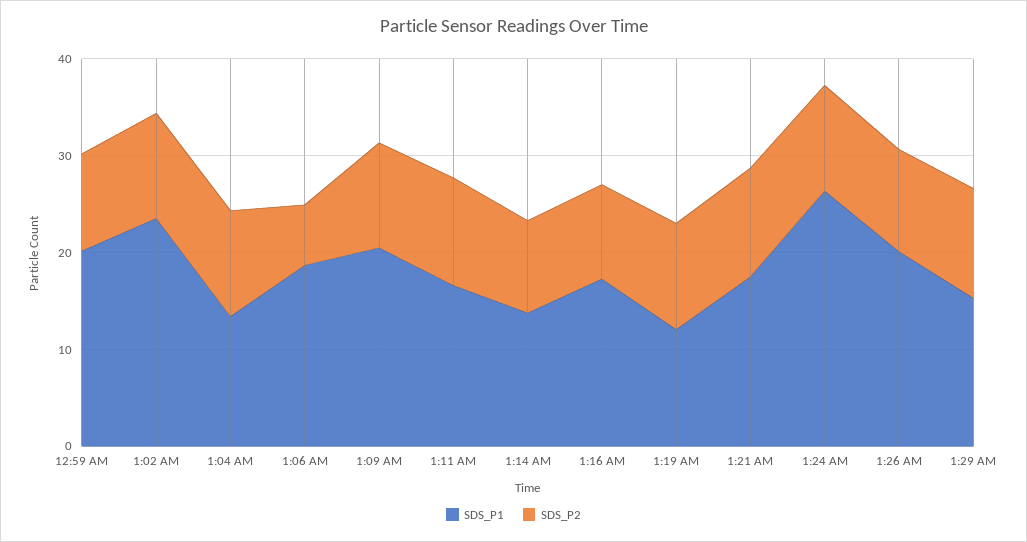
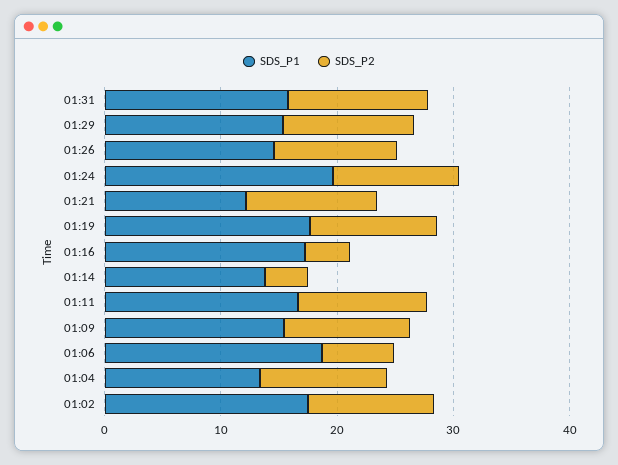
SDS_P1, 12:59 AM: 20 -> none
SDS_P2, 12:59 AM: 10 -> none
SDS_P1, 1:02 AM: 24 -> 18
SDS_P1, 1:09 AM: 20 -> 16
SDS_P2, 1:14 AM: 10 -> 4
SDS_P2, 1:16 AM: 10 -> 4
SDS_P1, 1:19 AM: 12 -> 18
SDS_P1, 1:21 AM: 18 -> 12
SDS_P1, 1:24 AM: 26 -> 20
SDS_P1, 1:26 AM: 20 -> 14
SDS_P1, 01:31: none -> 16
SDS_P2, 01:31: none -> 12

